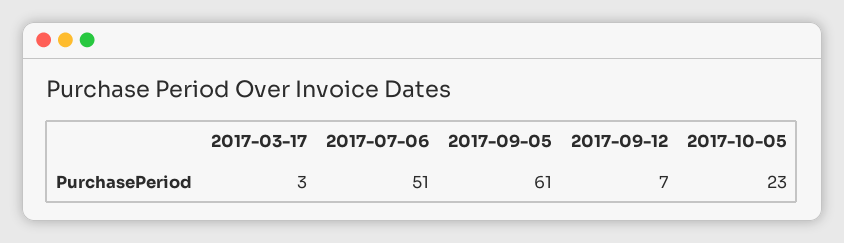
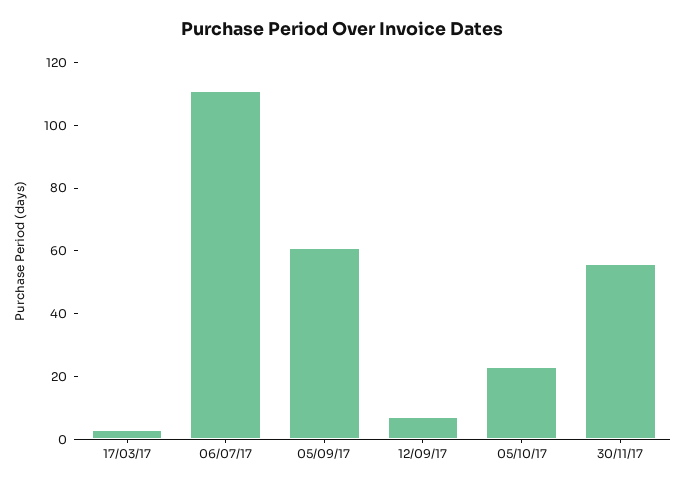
2017-07-06: 51 -> 110
30/11/17: none -> 55

